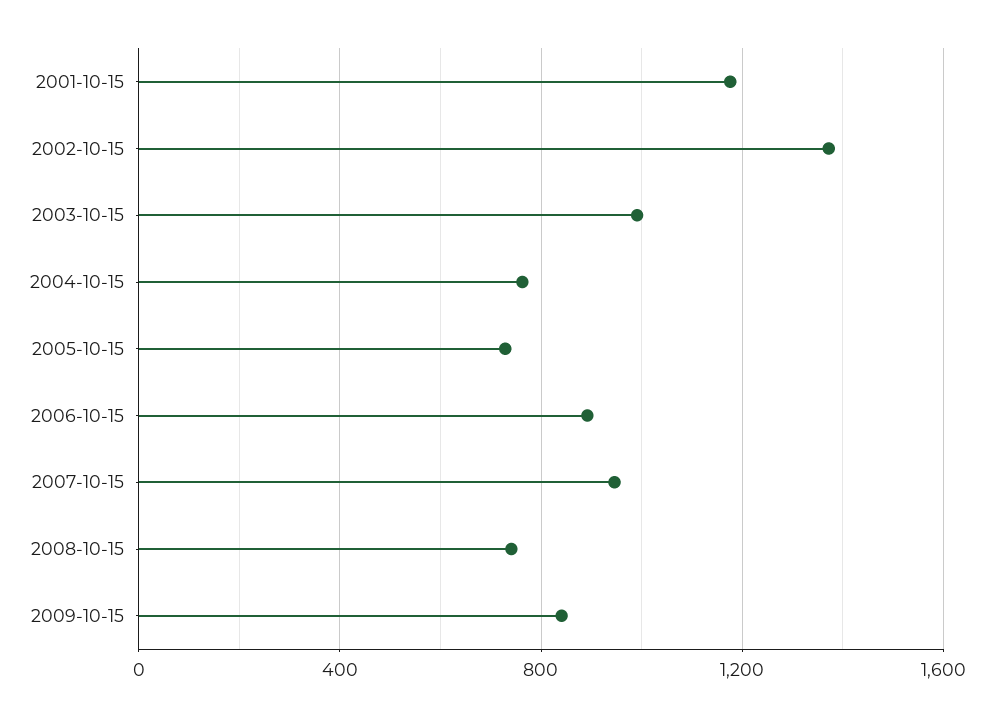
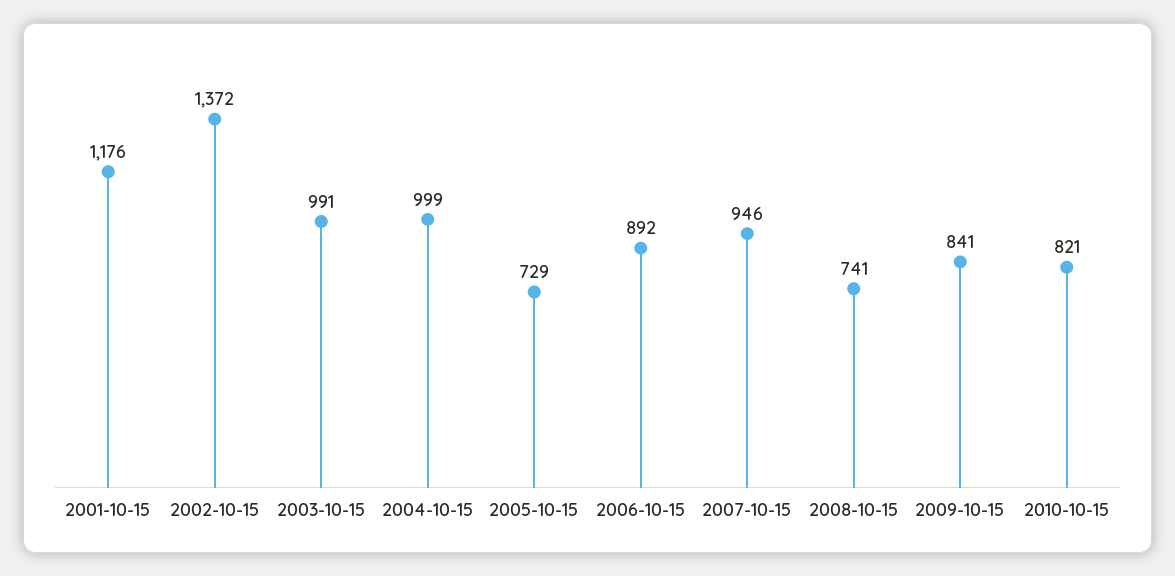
2004-10-15: 750 -> 999
2010-10-15: none -> 821

